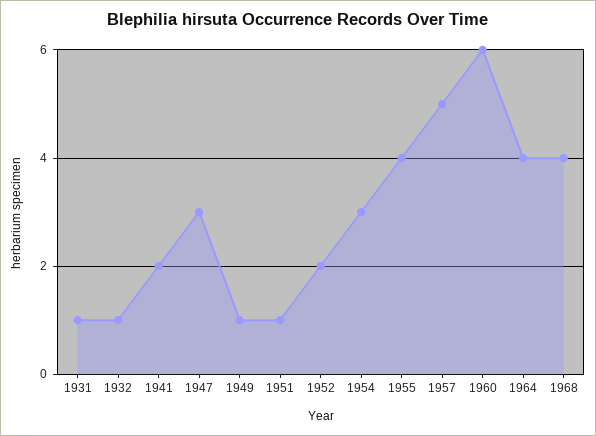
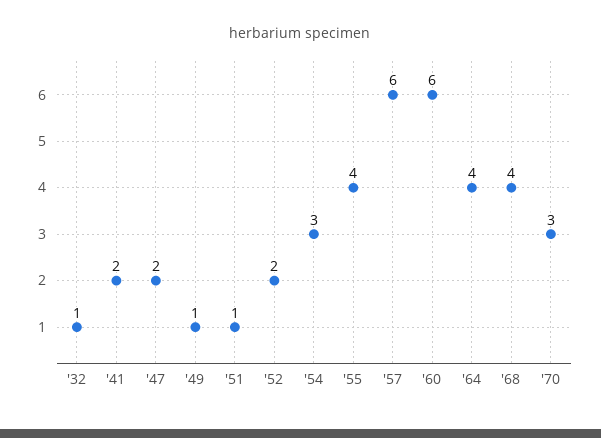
1931: 1 -> none
1947: 3 -> 2
1957: 5 -> 6
'70: none -> 3

